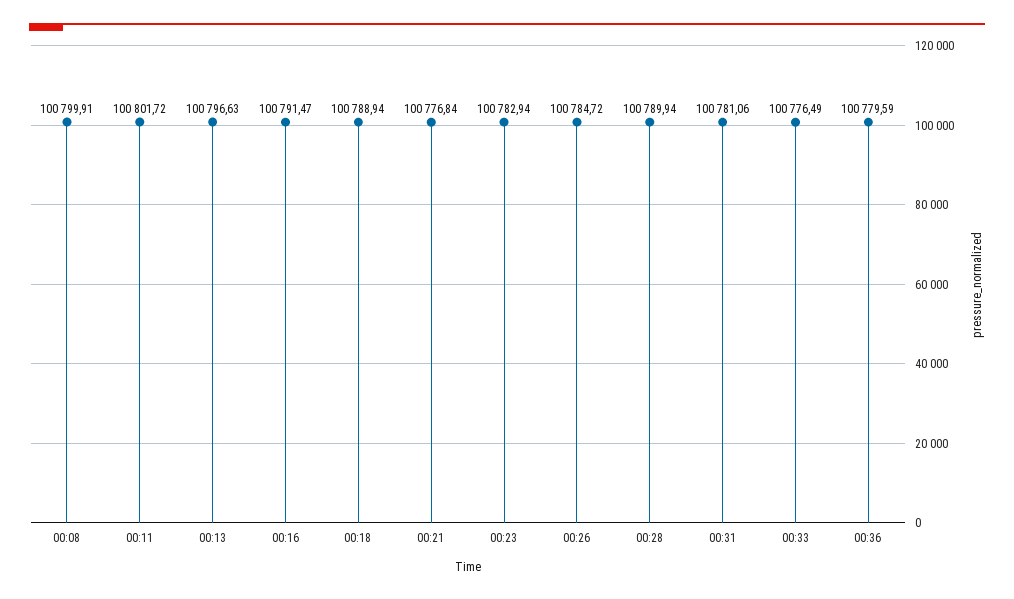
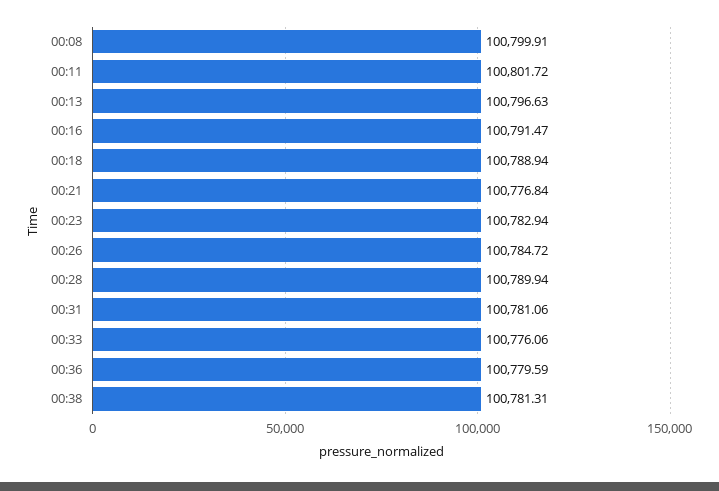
00:33: 100776.49 -> 100776.06
00:38: none -> 100781.31

